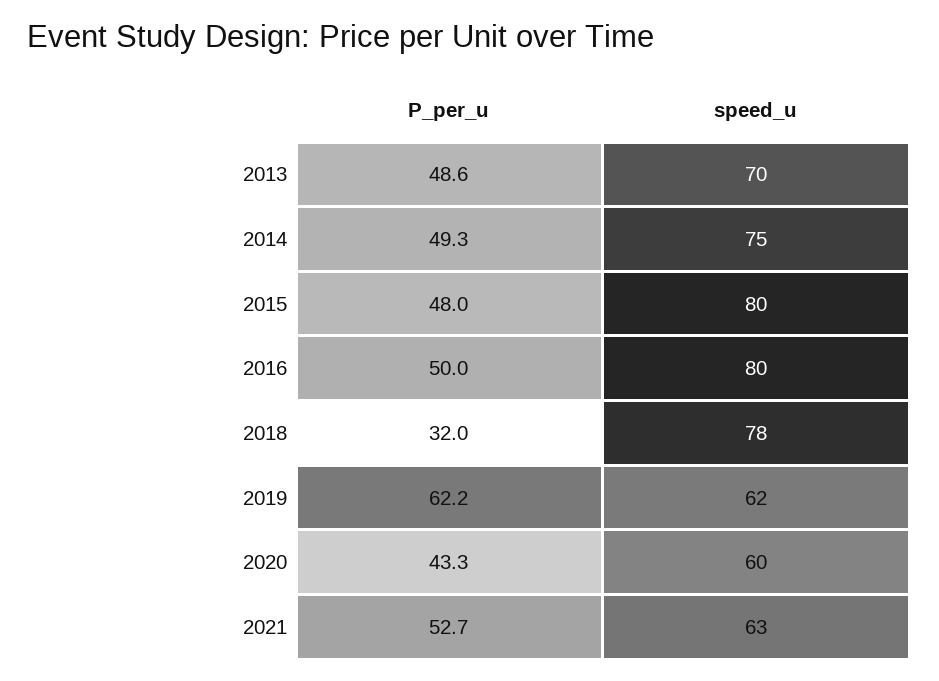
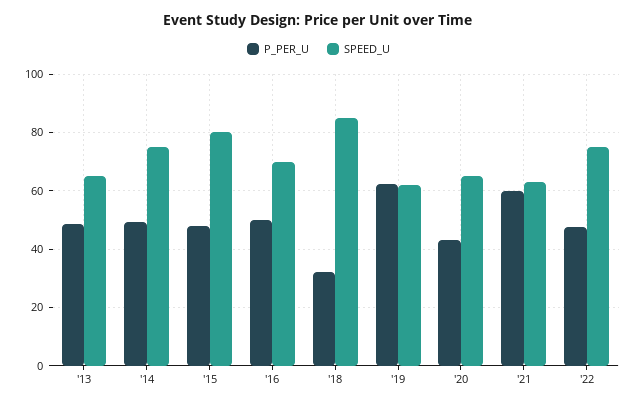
speed_u, 2013: 70 -> 65
speed_u, 2016: 80 -> 70
speed_u, 2018: 78 -> 85
speed_u, 2020: 60 -> 65
P_per_u, 2021: 52.7 -> 60
P_per_u, '22: none -> 47.5
speed_u, '22: none -> 75

